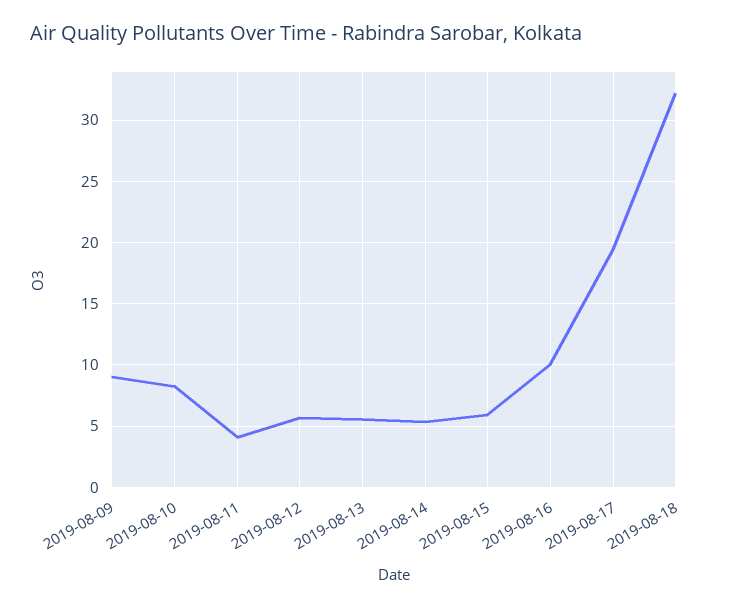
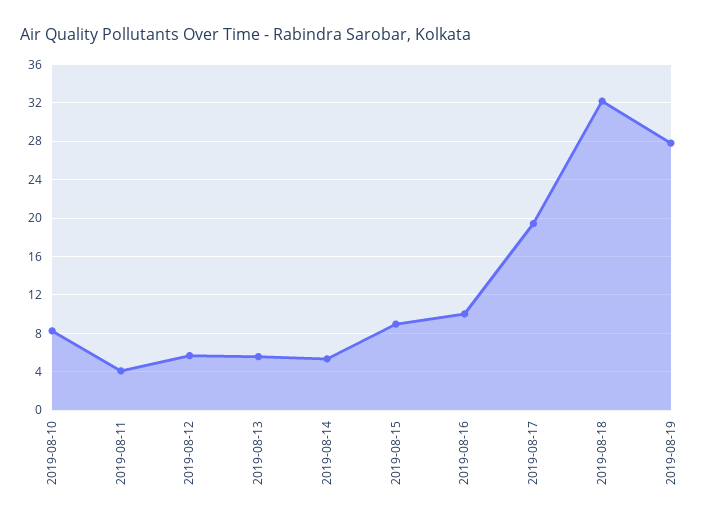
2019-08-09: 9 -> none
2019-08-15: 6 -> 9
2019-08-19: none -> 28

